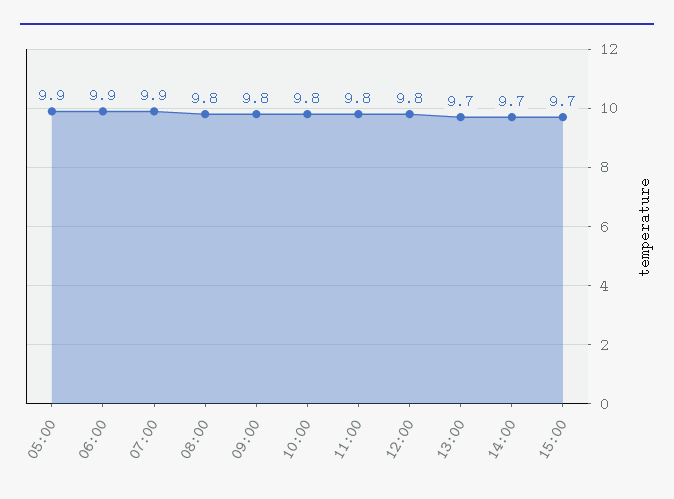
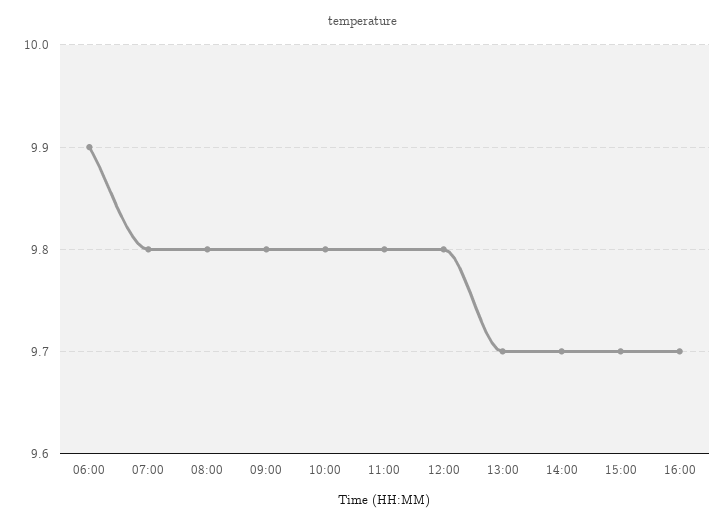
05:00: 9.9 -> none
07:00: 9.9 -> 9.8
16:00: none -> 9.7

